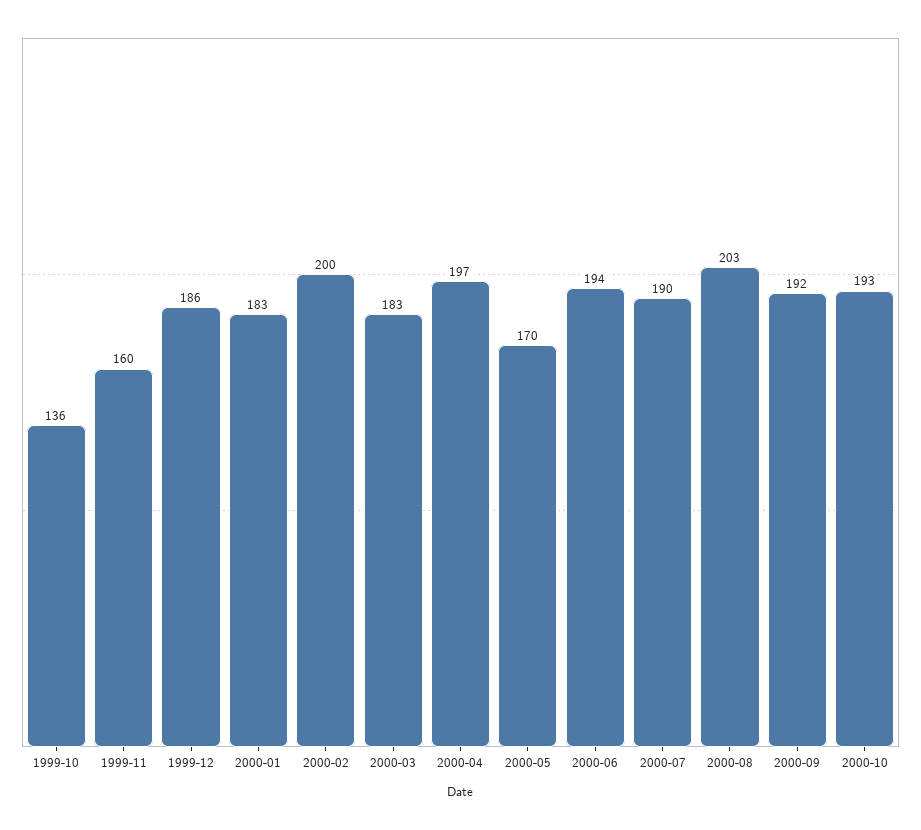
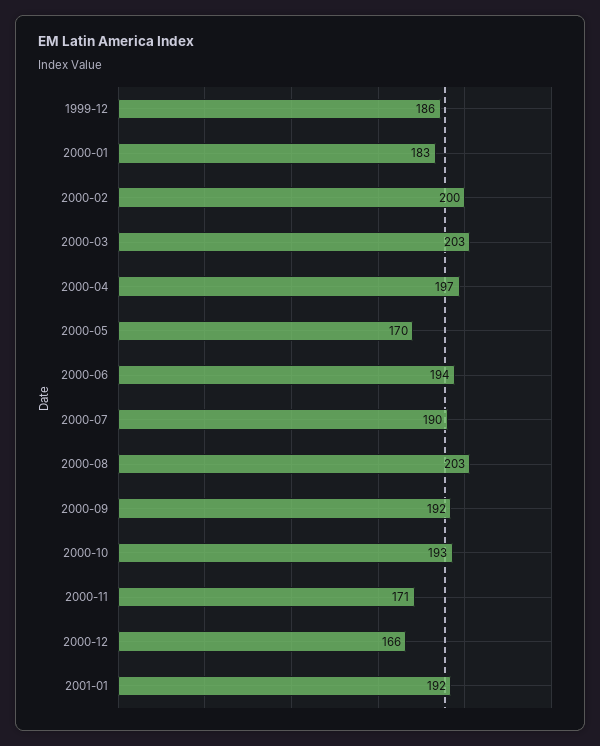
1999-10: 136 -> none
1999-11: 160 -> none
2000-03: 183 -> 203
2000-11: none -> 171
2000-12: none -> 166
2001-01: none -> 192

